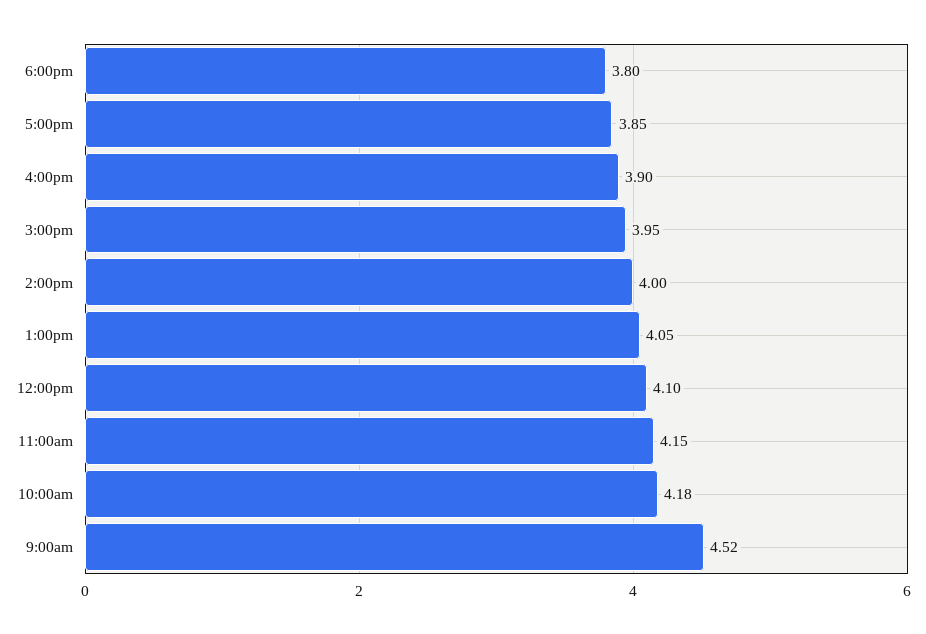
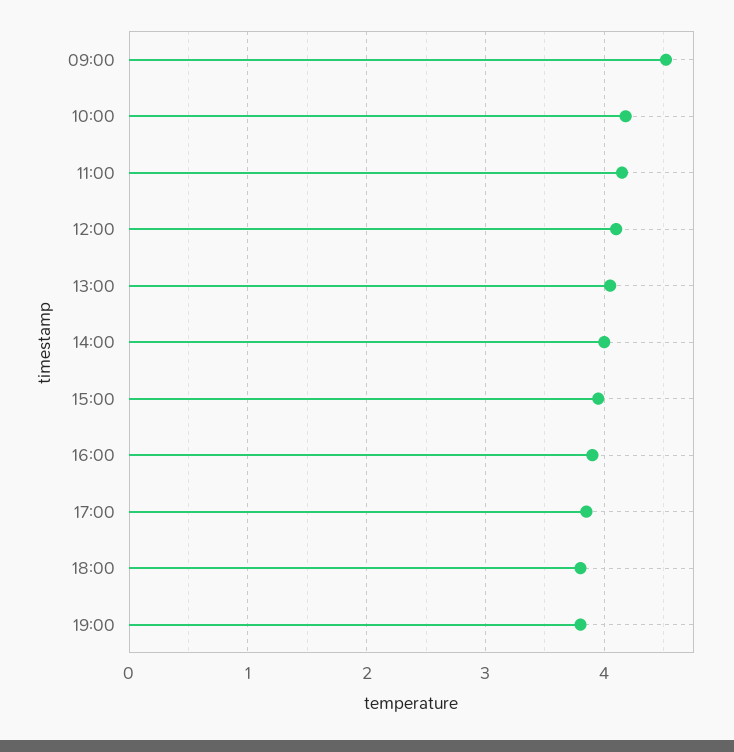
19:00: none -> 3.8

